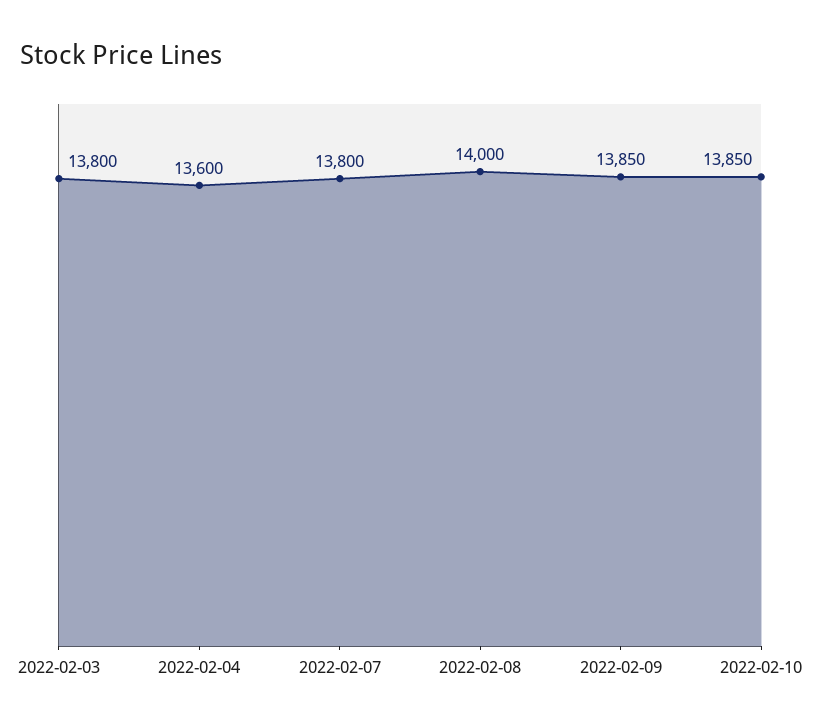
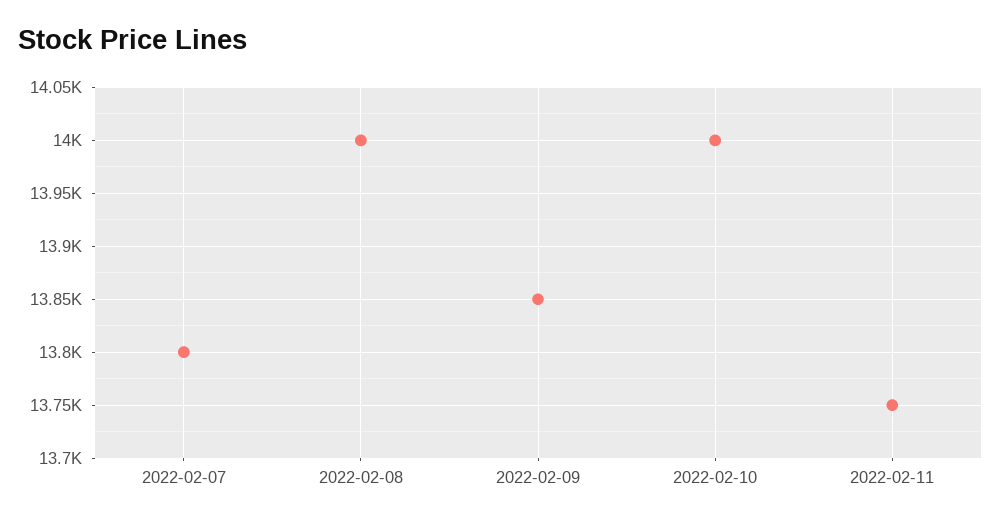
2022-02-03: 13800 -> none
2022-02-04: 13600 -> none
2022-02-10: 13850 -> 14000
2022-02-11: none -> 13750

